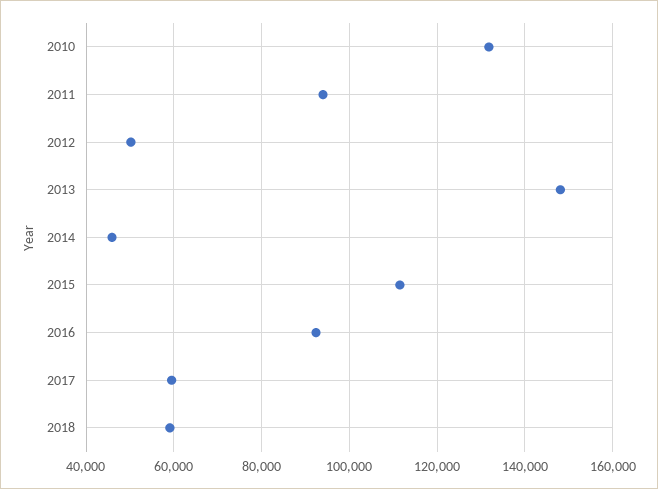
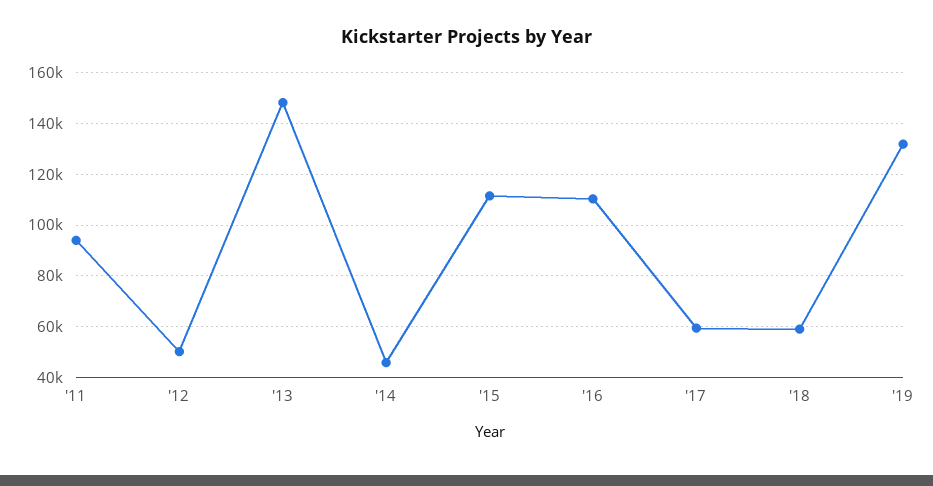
2010: 132000 -> none
2016: 92000 -> 110000
'19: none -> 132500

